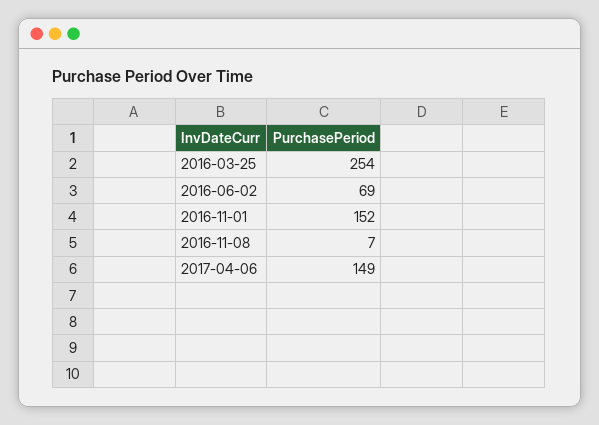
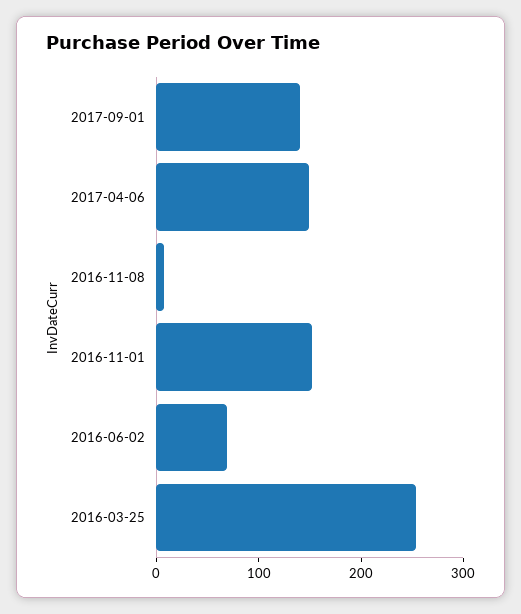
2017-09-01: none -> 140

